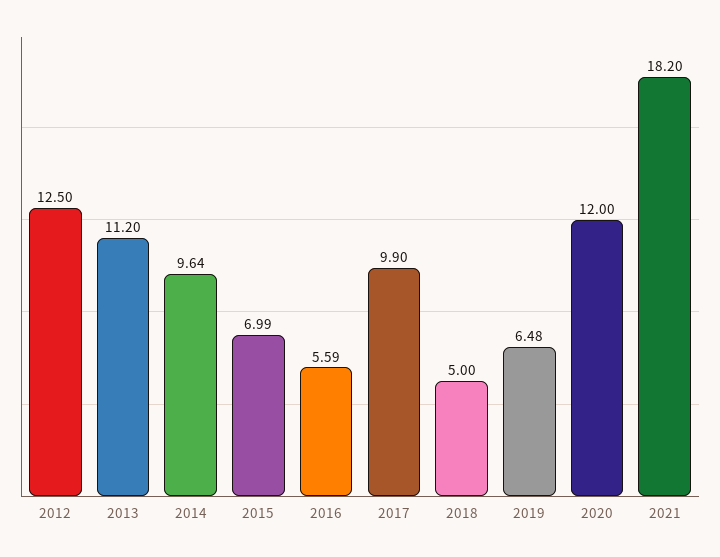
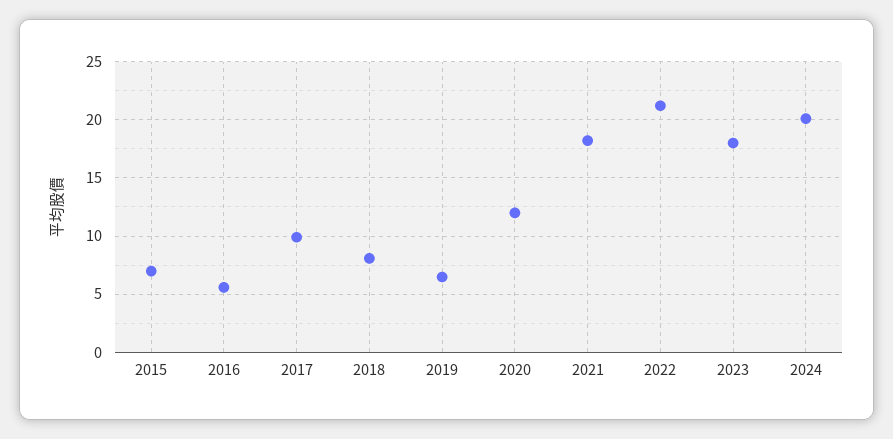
2012: 12.5 -> none
2013: 11.2 -> none
2014: 9.64 -> none
2018: 5 -> 8
2022: none -> 21
2023: none -> 18
2024: none -> 20

